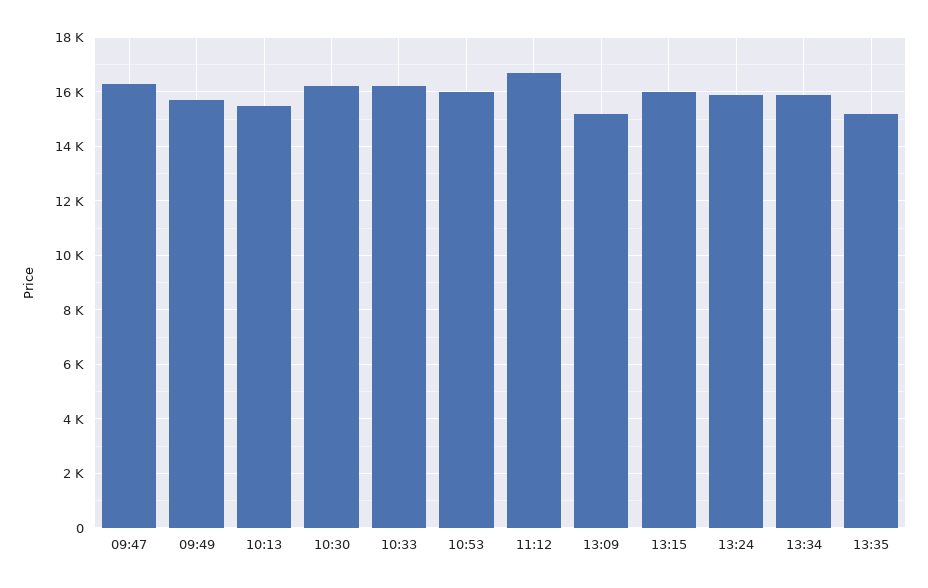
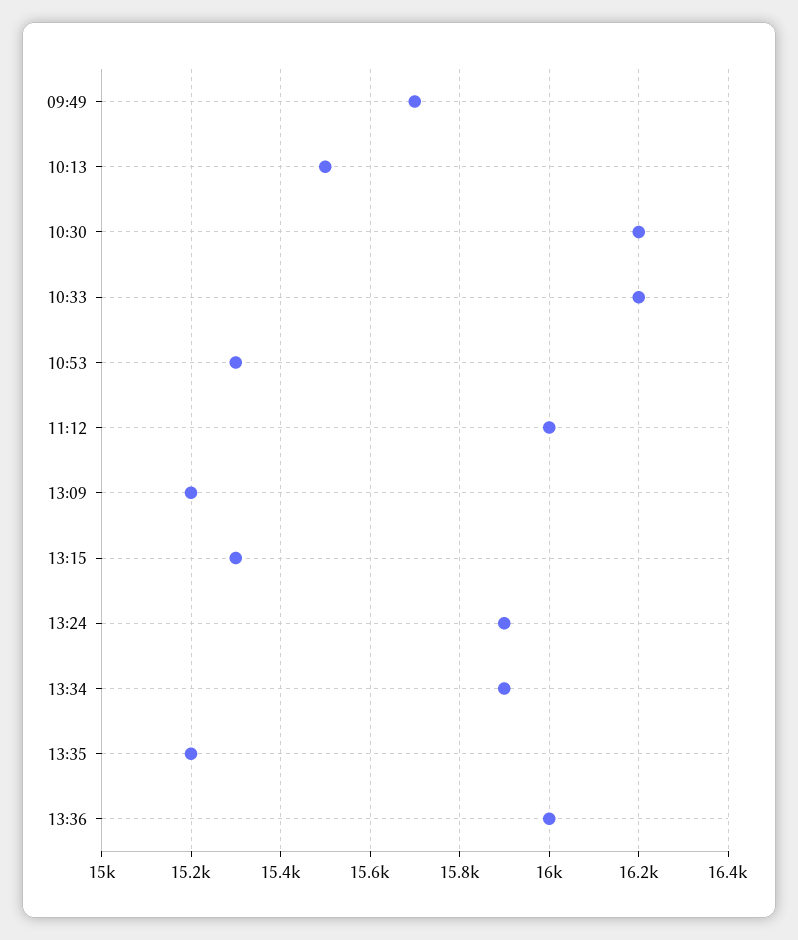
09:47: 16250 -> none
10:53: 16000 -> 15300
11:12: 16750 -> 16000
13:15: 16000 -> 15300
13:36: none -> 16000

